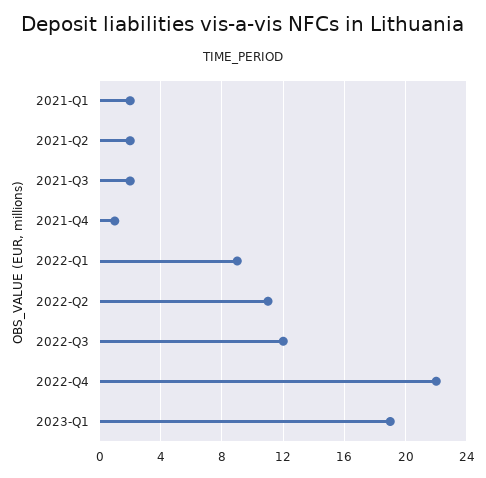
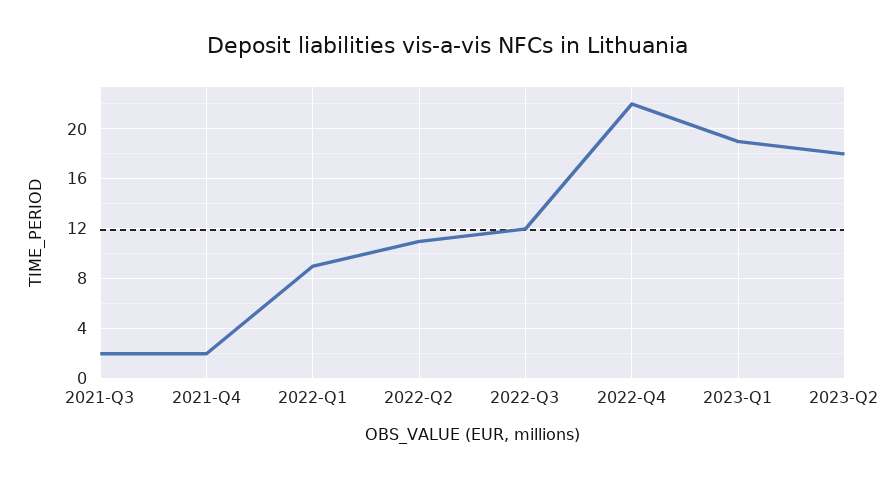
2021-Q1: 2 -> none
2021-Q2: 2 -> none
2021-Q4: 1 -> 2
2023-Q2: none -> 18

